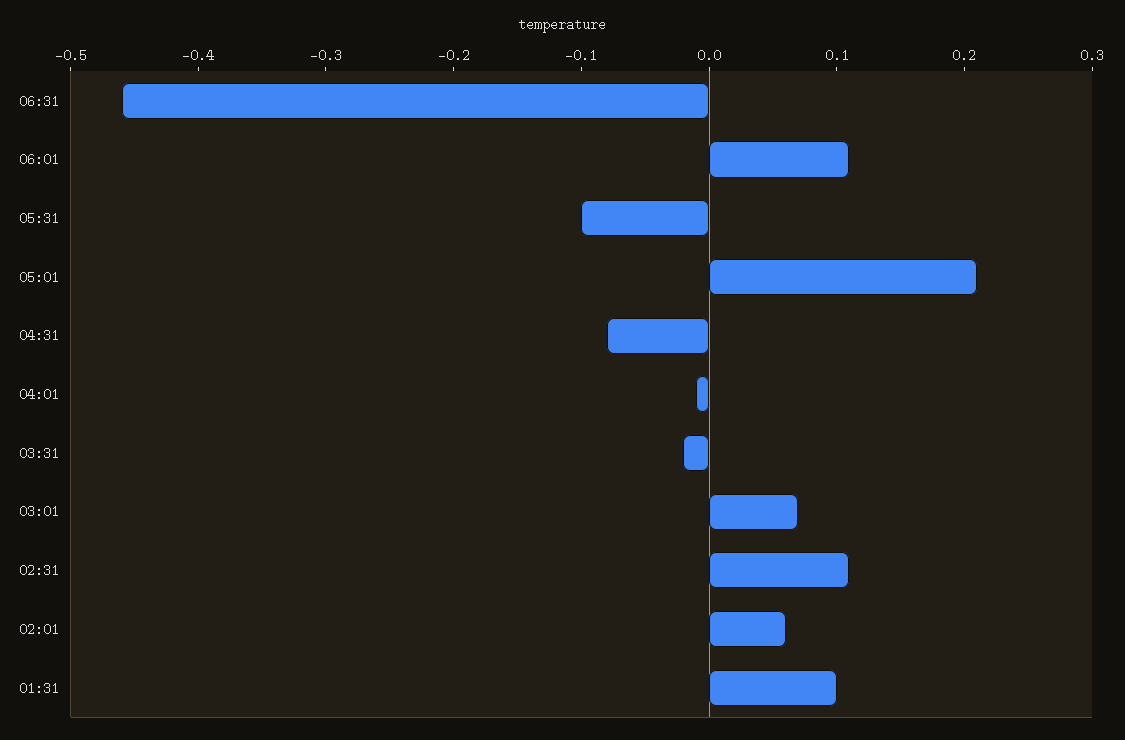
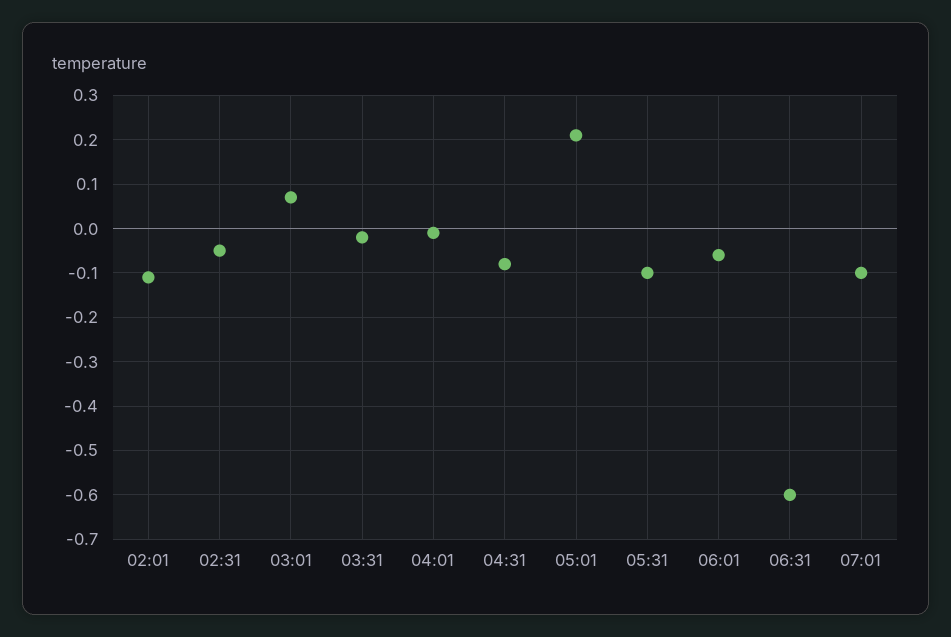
06:31: -0.46 -> -0.6
06:01: 0.11 -> -0.05
02:31: 0.11 -> -0.05
02:01: 0.06 -> -0.1
01:31: 0.1 -> none
07:01: none -> -0.1

